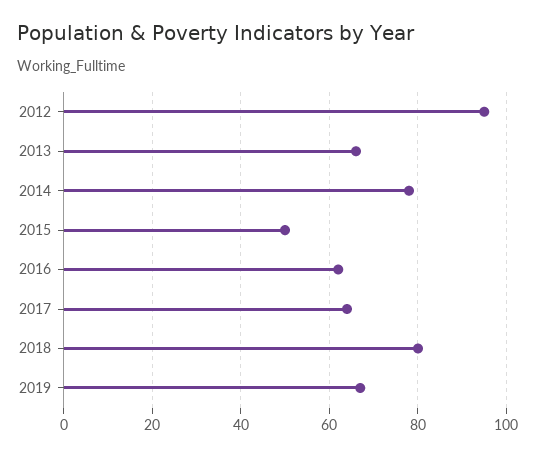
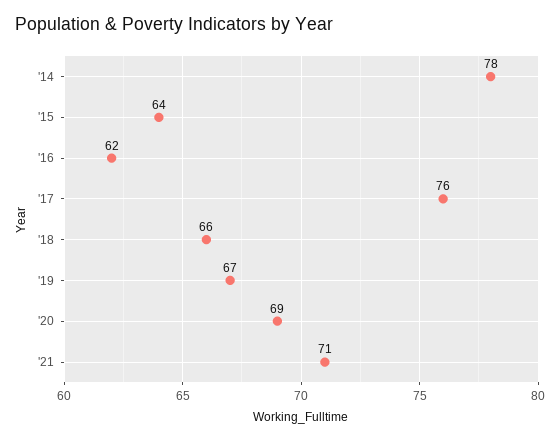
2012: 95 -> none
2013: 65 -> none
2015: 50 -> 64
2017: 65 -> 76
2018: 80 -> 66
'20: none -> 69
'21: none -> 71

